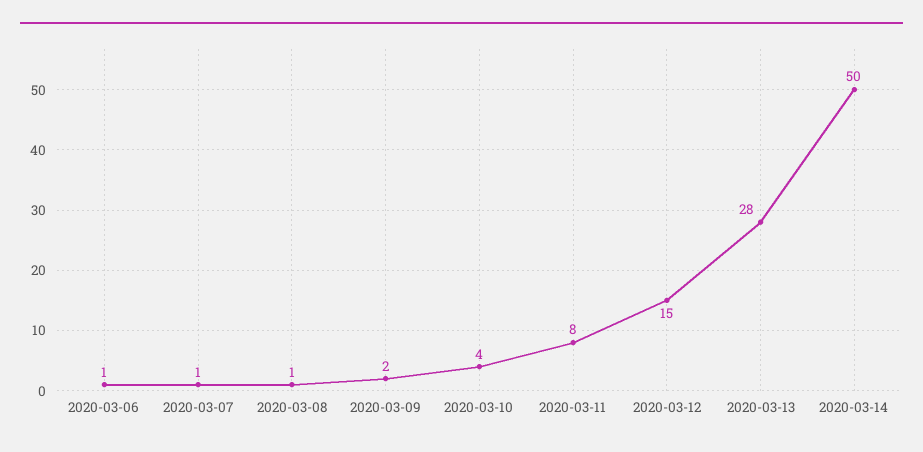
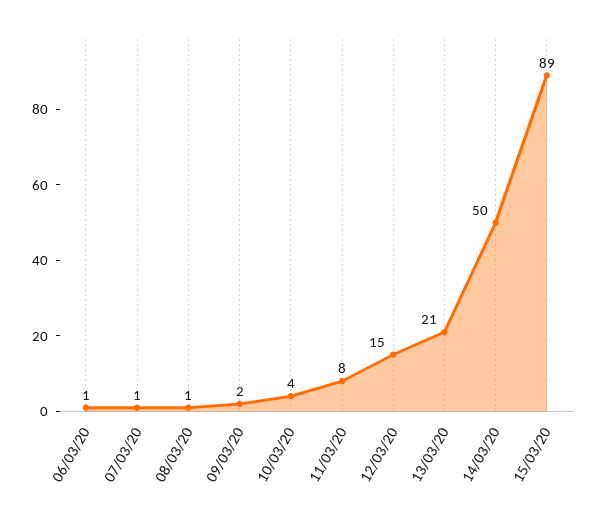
2020-03-13: 28 -> 21
15/03/20: none -> 89

